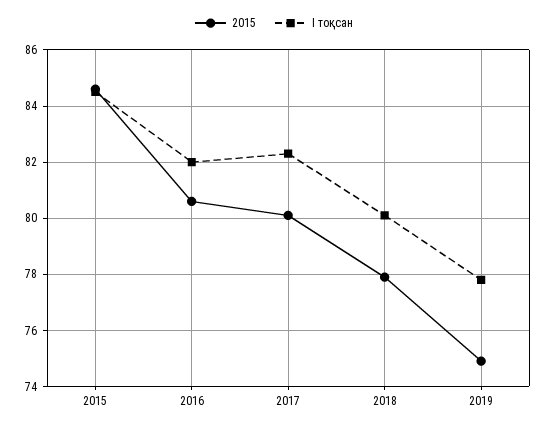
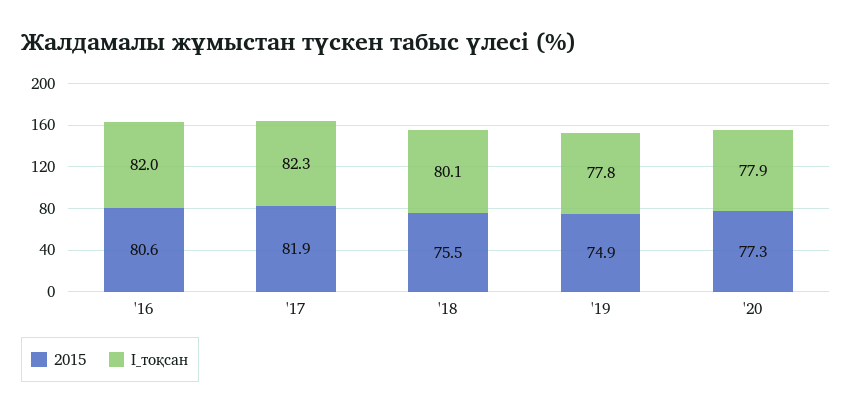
2015, 2015: 84.5 -> none
I тоқсан, 2015: 84.5 -> none
2015, 2017: 80 -> 81.9
2015, 2018: 78 -> 75.5
2015, '20: none -> 77.3
I тоқсан, '20: none -> 77.9

